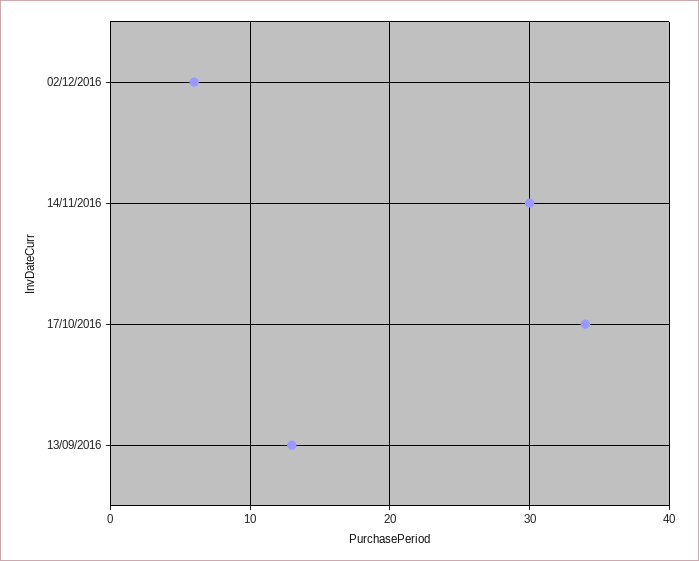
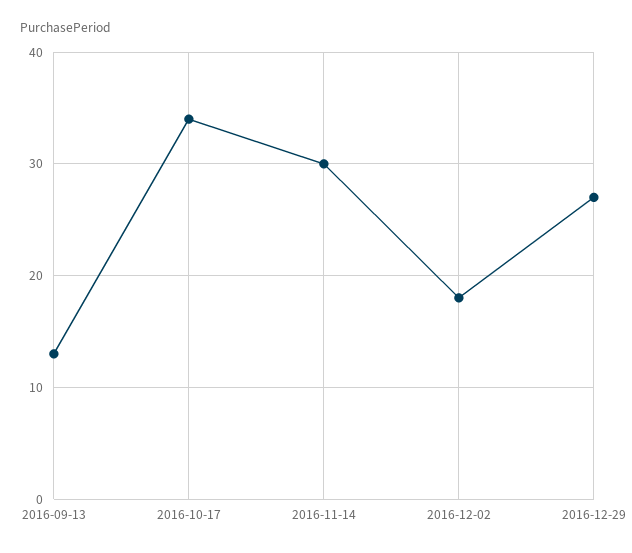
02/12/2016: 6 -> 18
2016-12-29: none -> 27

